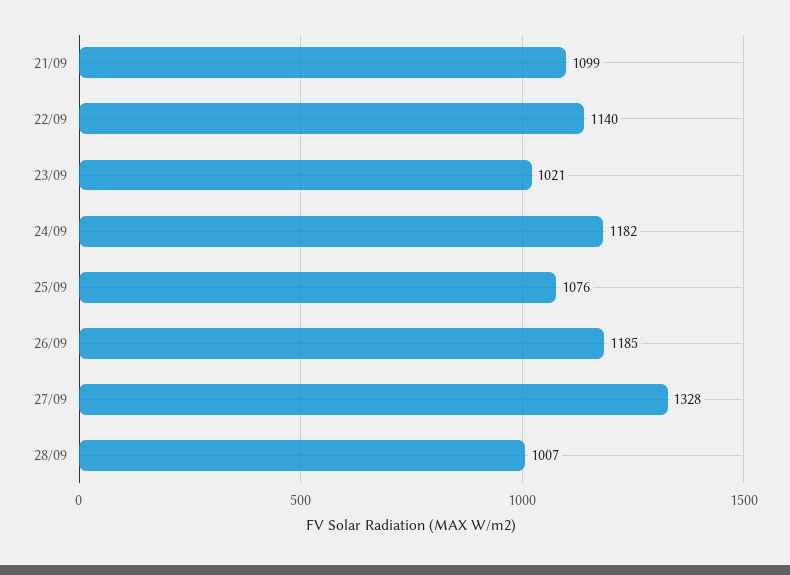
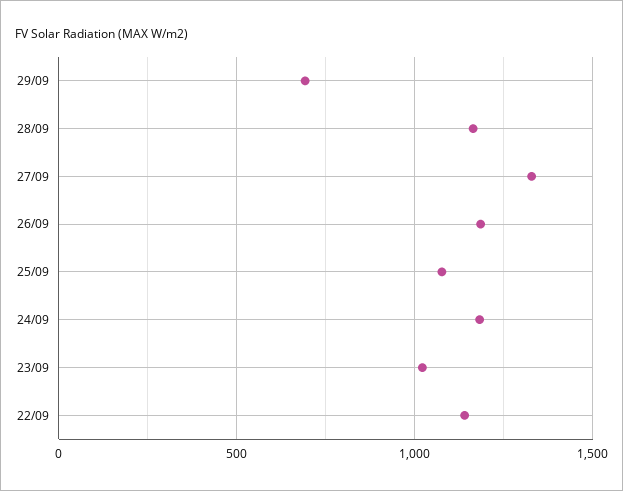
21/09: 1099 -> none
28/09: 1007 -> 1150
29/09: none -> 700

